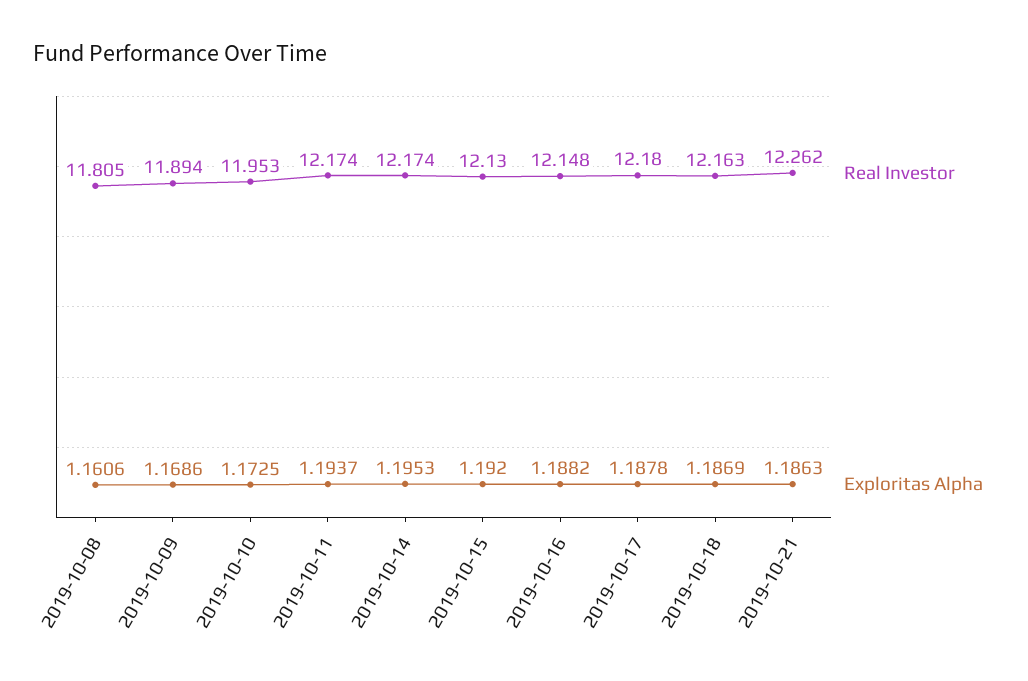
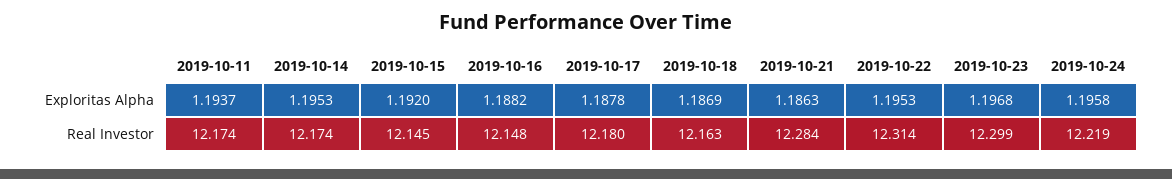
Real Investor, 2019-10-08: 11.805 -> none
Exploritas Alpha, 2019-10-08: 1.1606 -> none
Real Investor, 2019-10-09: 11.894 -> none
Exploritas Alpha, 2019-10-09: 1.1686 -> none
Real Investor, 2019-10-10: 11.953 -> none
Exploritas Alpha, 2019-10-10: 1.1725 -> none
Real Investor, 2019-10-15: 12.13 -> 12.145
Real Investor, 2019-10-21: 12.262 -> 12.284
Exploritas Alpha, 2019-10-22: none -> 1.1953
Exploritas Alpha, 2019-10-23: none -> 1.1968
Exploritas Alpha, 2019-10-24: none -> 1.1958
Real Investor, 2019-10-22: none -> 12.314
Real Investor, 2019-10-23: none -> 12.299
Real Investor, 2019-10-24: none -> 12.219

